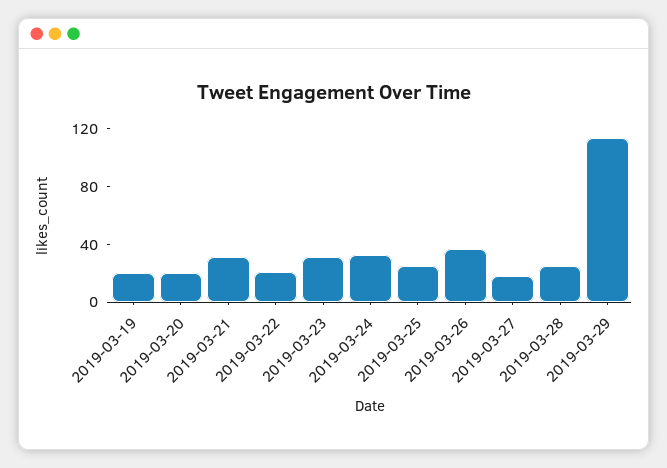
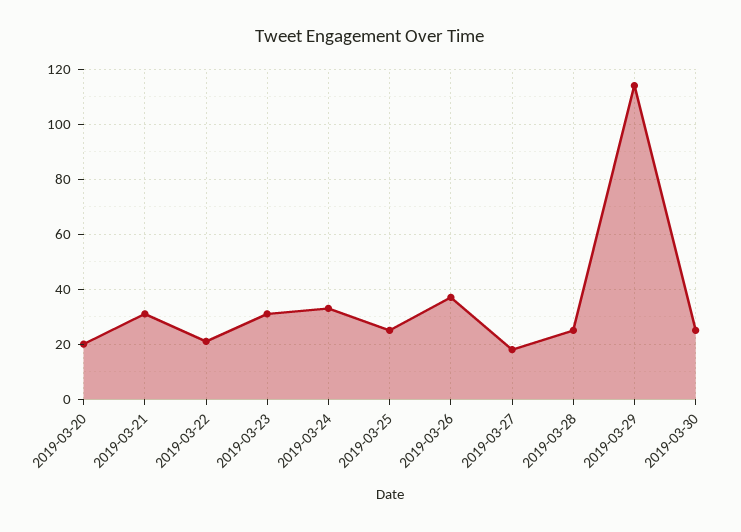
2019-03-19: 20 -> none
2019-03-30: none -> 25

